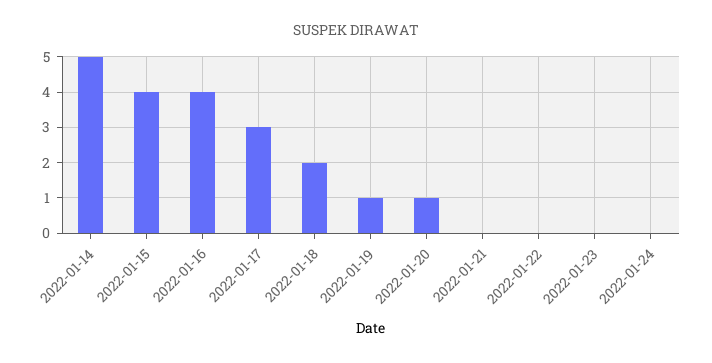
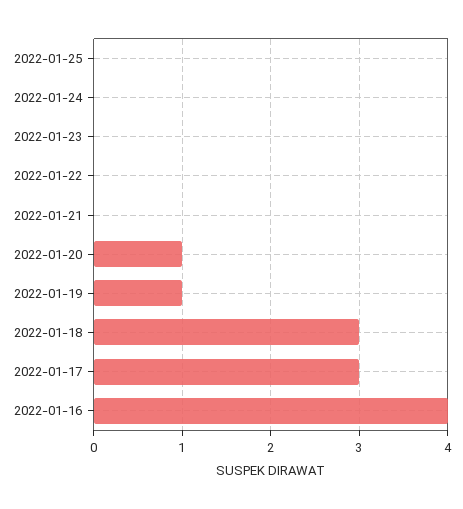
2022-01-14: 5 -> none
2022-01-15: 4 -> none
2022-01-18: 2 -> 3
2022-01-25: none -> 0

